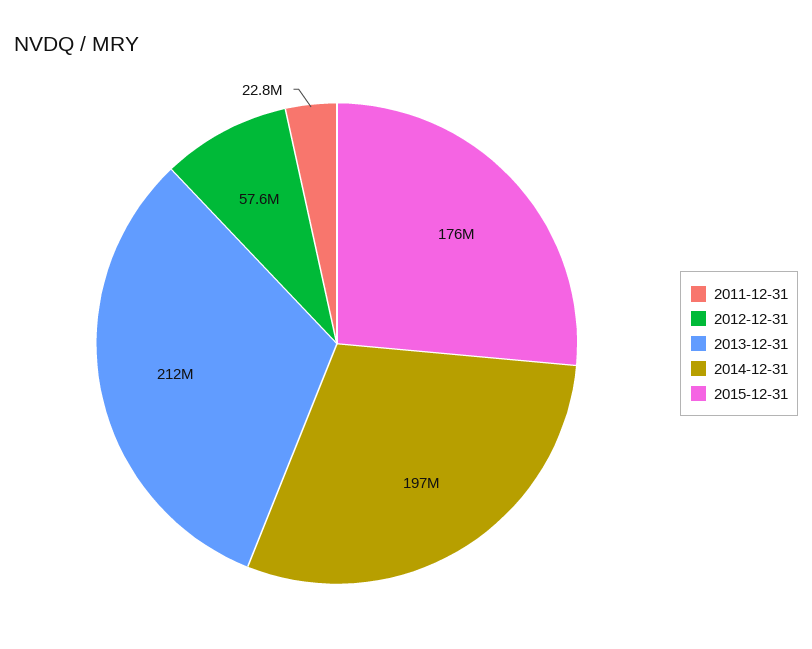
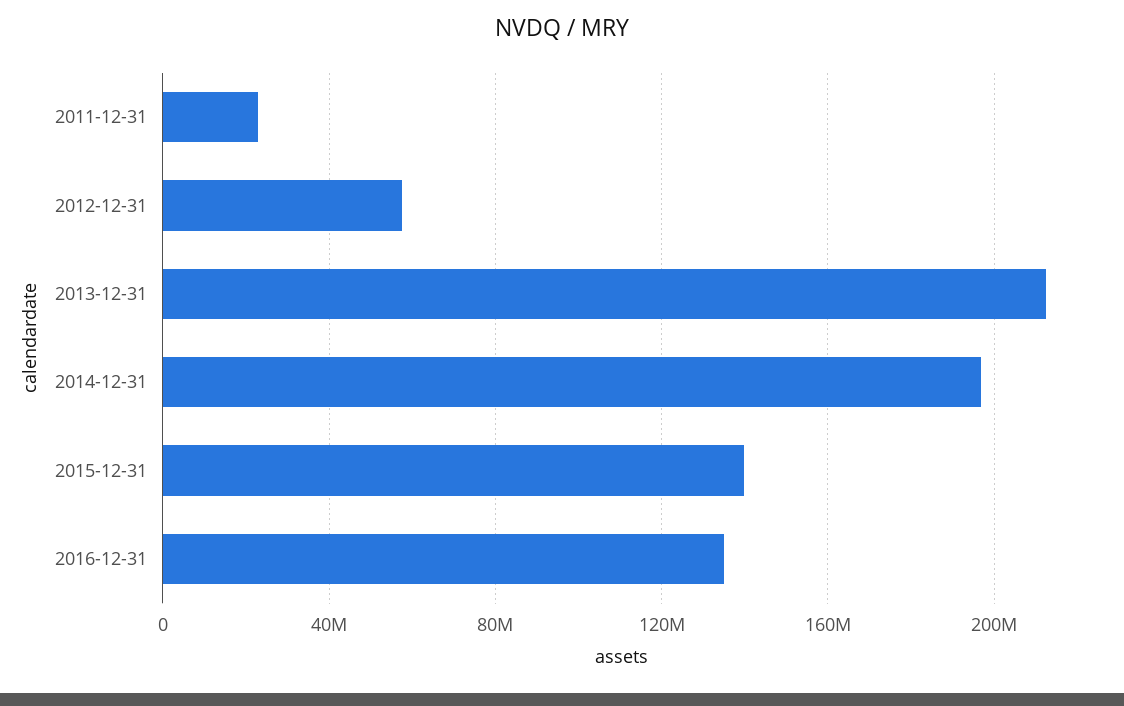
2015-12-31: 176000000 -> 140000000
2016-12-31: none -> 135000000

